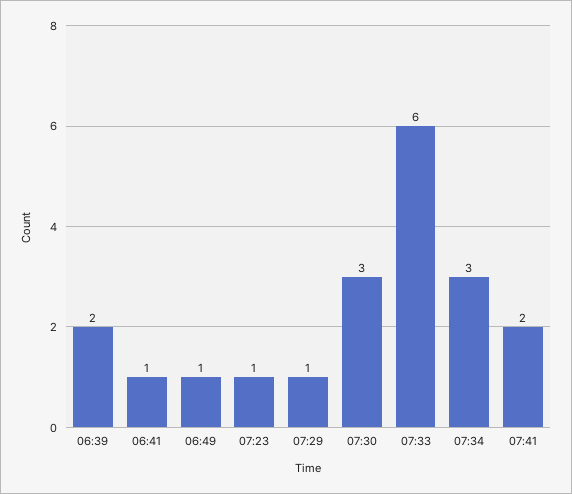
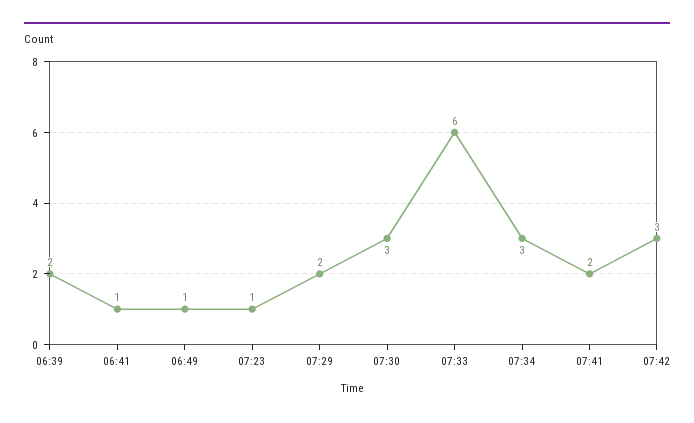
07:29: 1 -> 2
07:42: none -> 3

